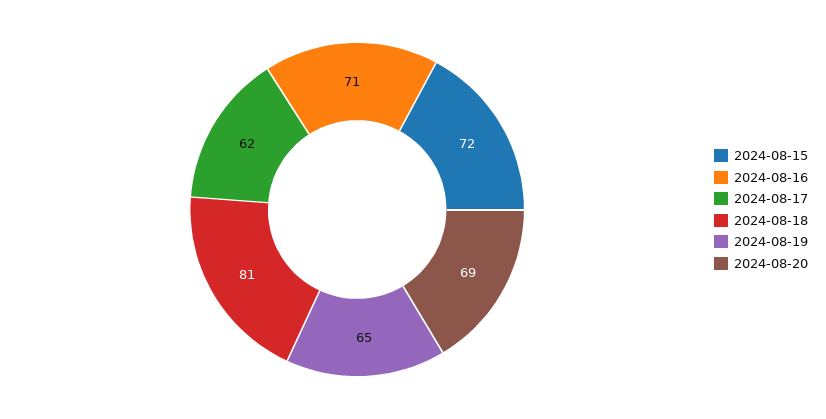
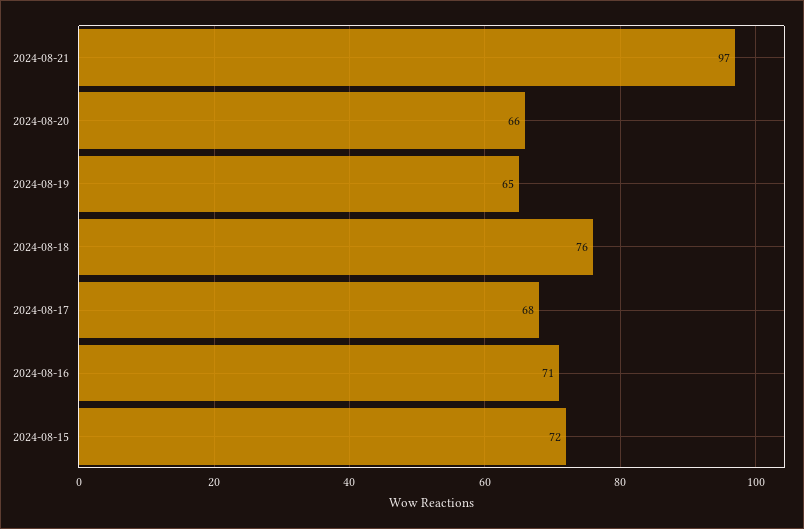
2024-08-17: 62 -> 68
2024-08-18: 81 -> 76
2024-08-20: 69 -> 66
2024-08-21: none -> 97

